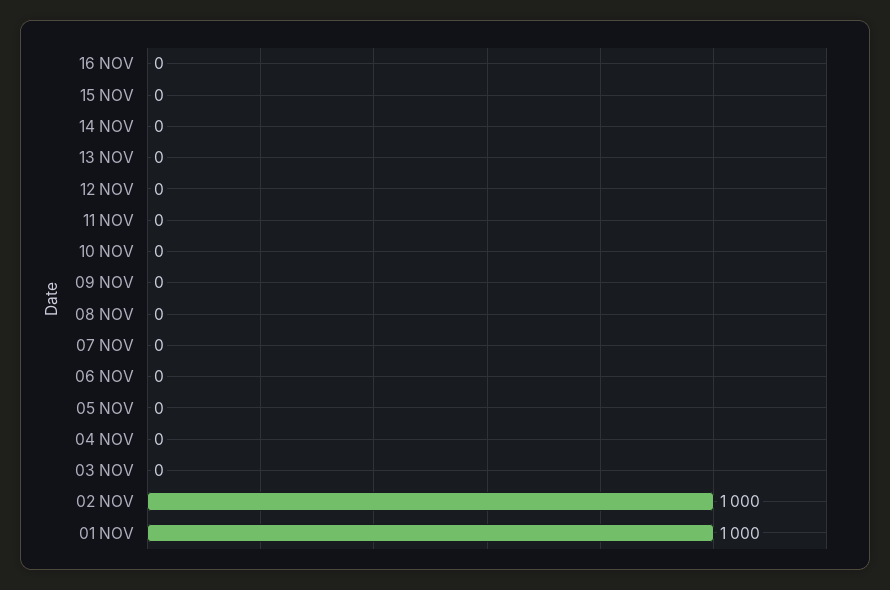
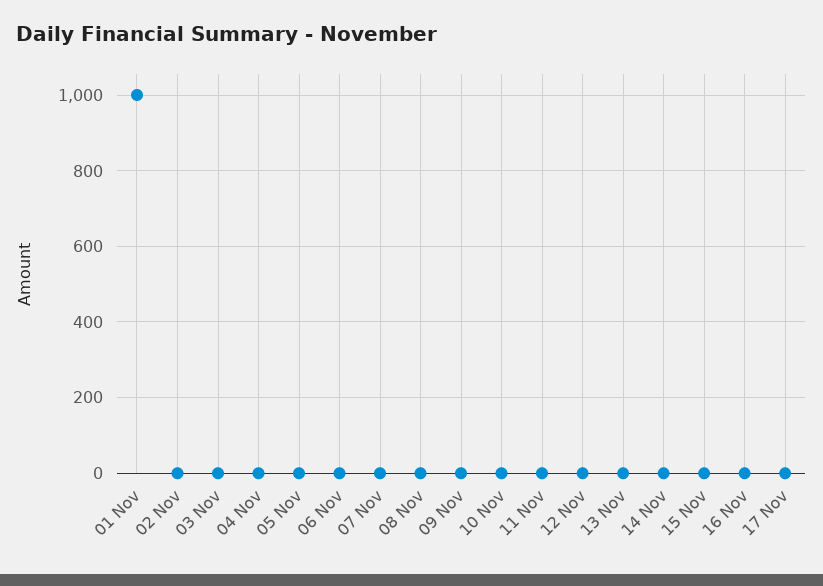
02 NOV: 1000 -> 0
17 Nov: none -> 0

